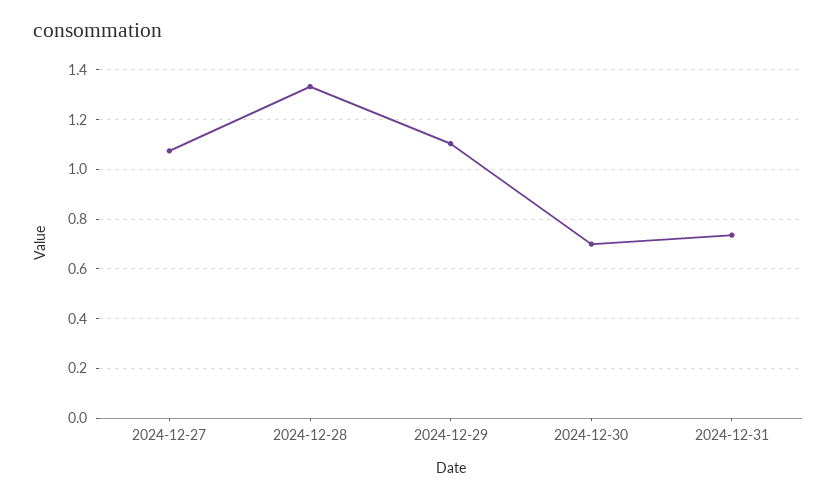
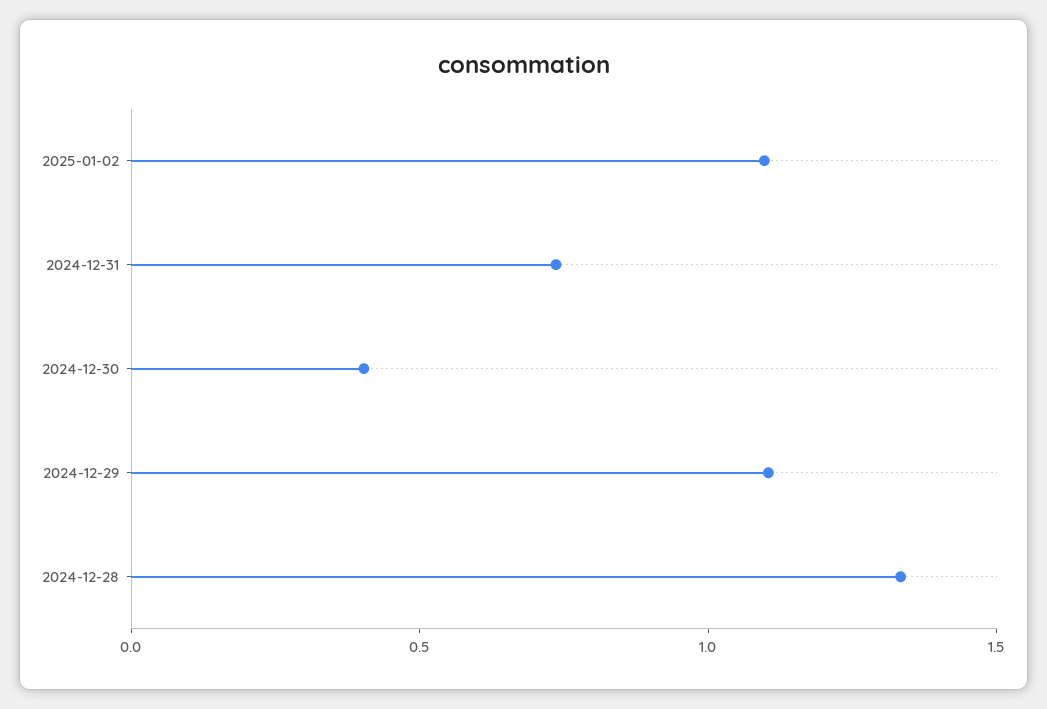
2024-12-27: 1.075 -> none
2024-12-30: 0.7 -> 0.4
2025-01-02: none -> 1.1

